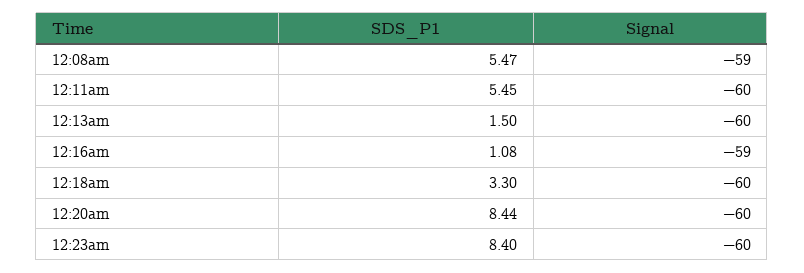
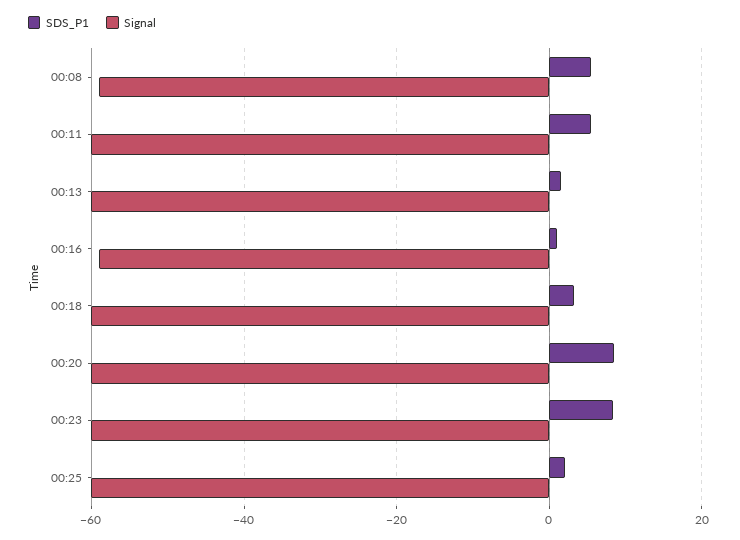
SDS_P1, 00:25: none -> 2
Signal, 00:25: none -> -60

